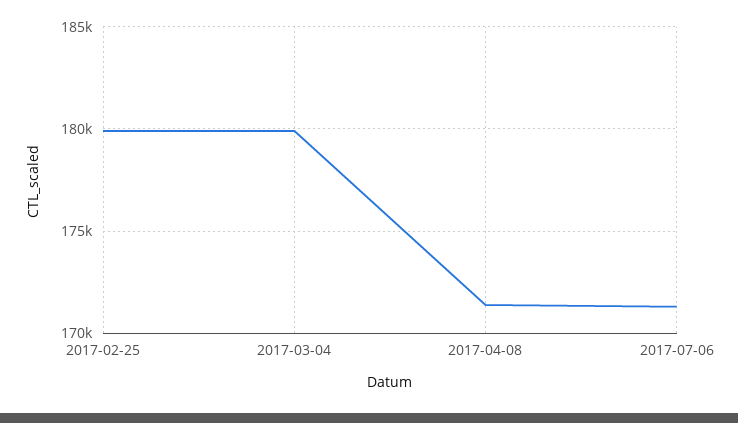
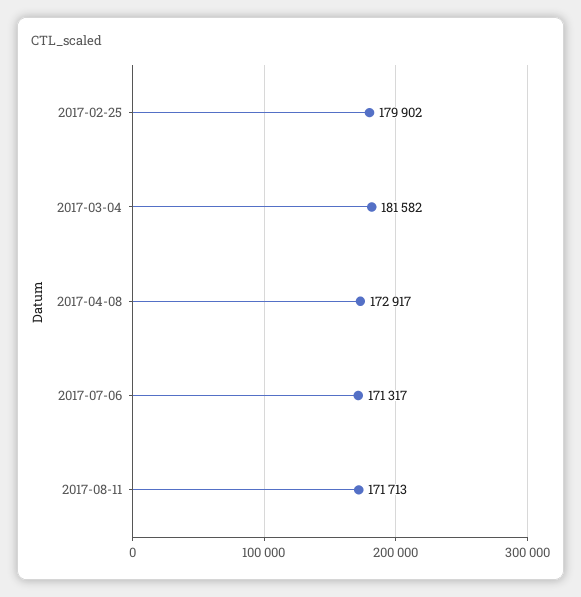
2017-03-04: 180000 -> 181582
2017-04-08: 171500 -> 172917
2017-08-11: none -> 171713

